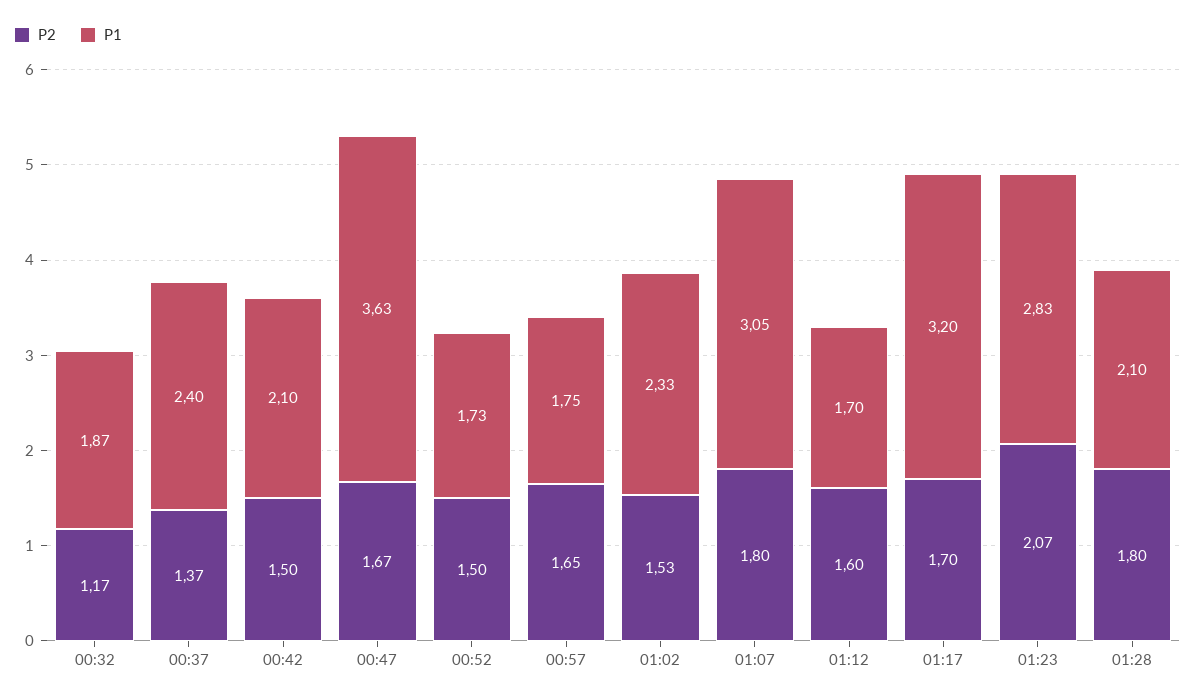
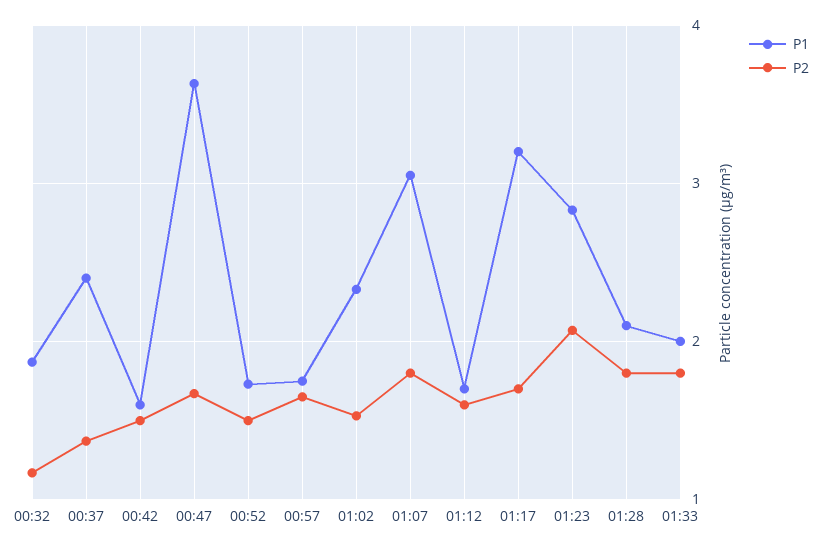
P1, 00:42: 2.1 -> 1.6
P1, 01:33: none -> 2
P2, 01:33: none -> 1.8

